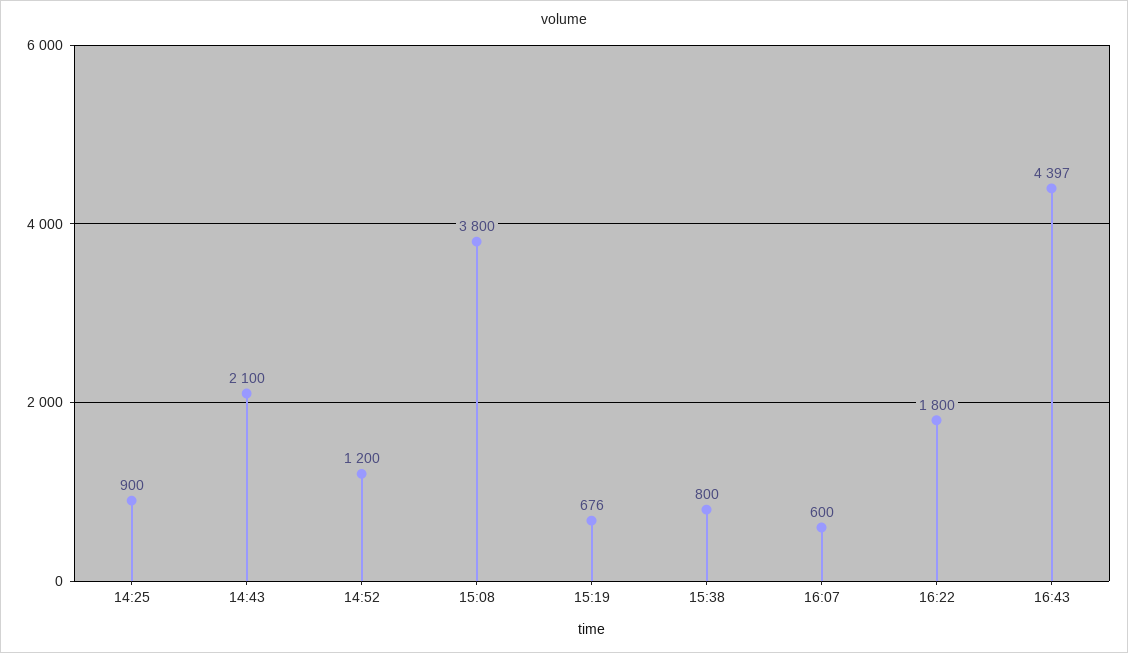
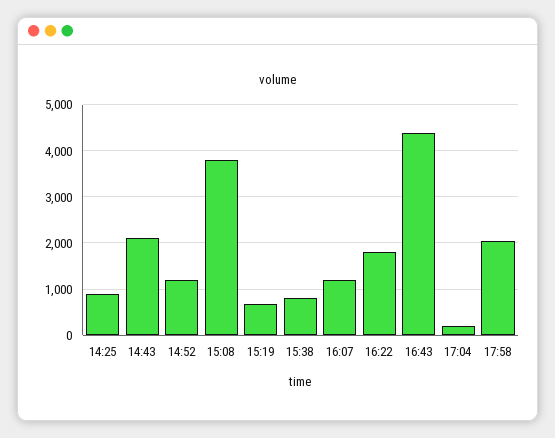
16:07: 600 -> 1200
17:04: none -> 200
17:58: none -> 2000

